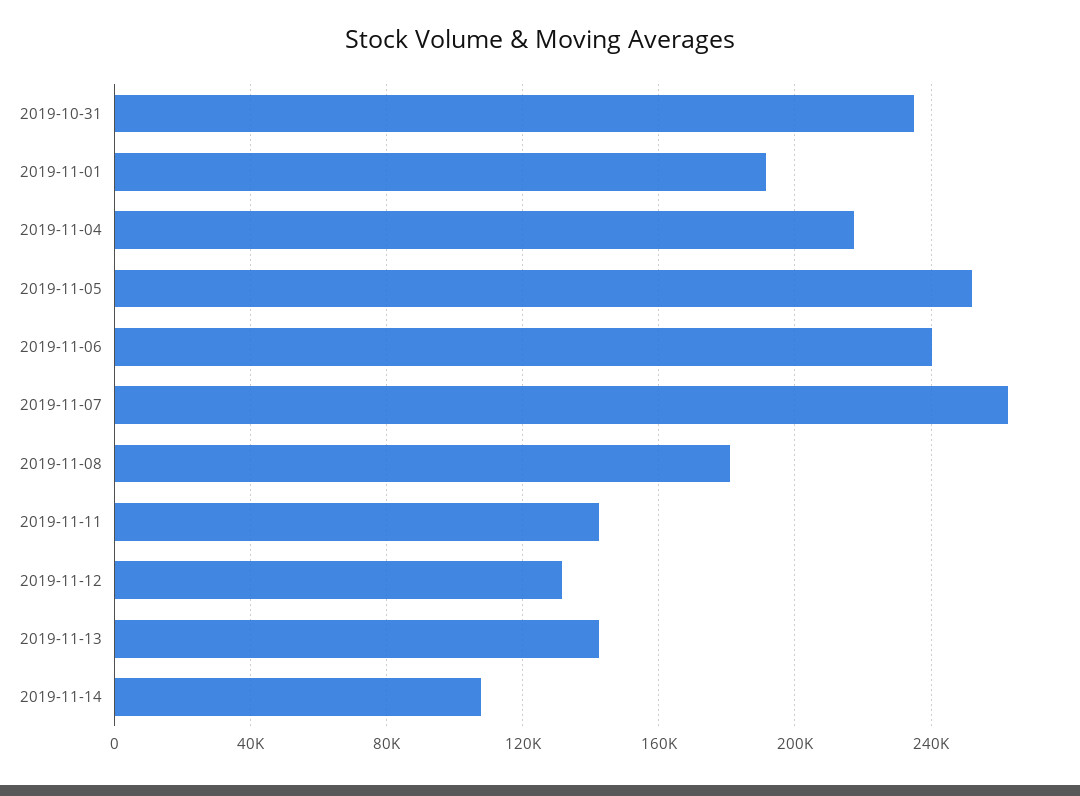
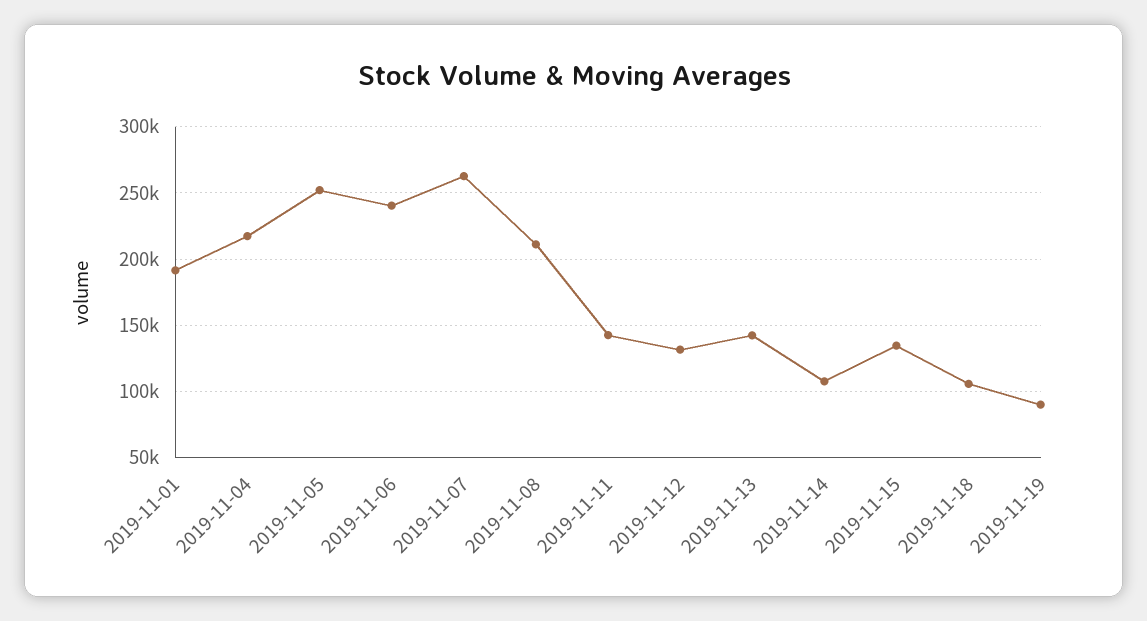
2019-10-31: 235000 -> none
2019-11-08: 180000 -> 210000
2019-11-15: none -> 135000
2019-11-18: none -> 105000
2019-11-19: none -> 90000

